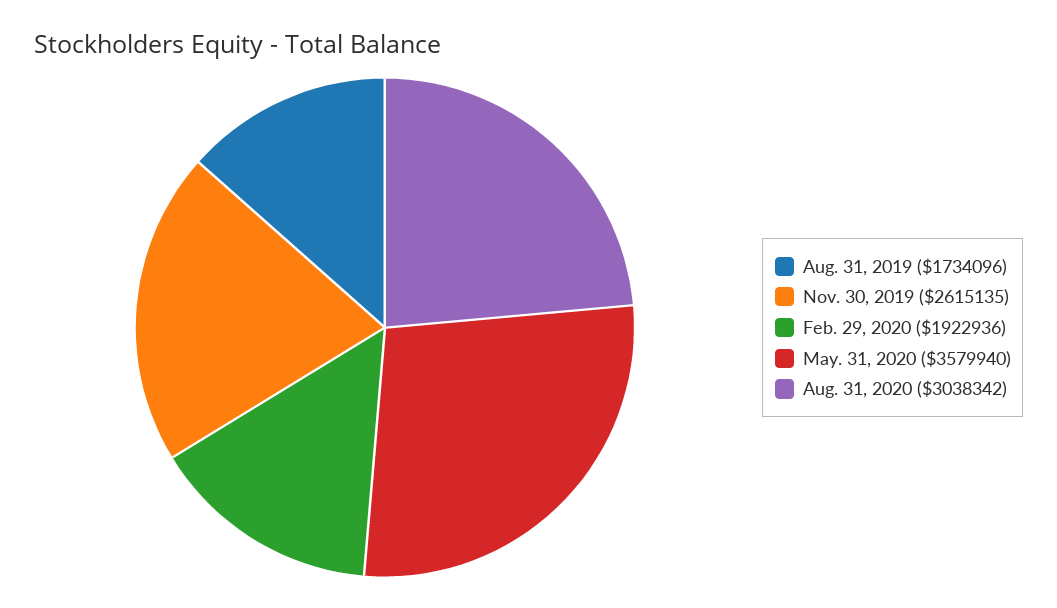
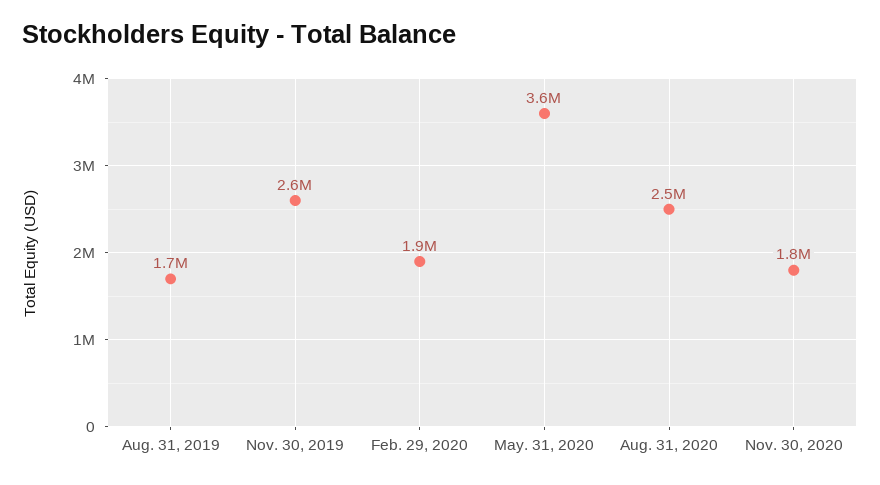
Aug. 31, 2020: 3038342 -> 2500000
Nov. 30, 2020: none -> 1800000

